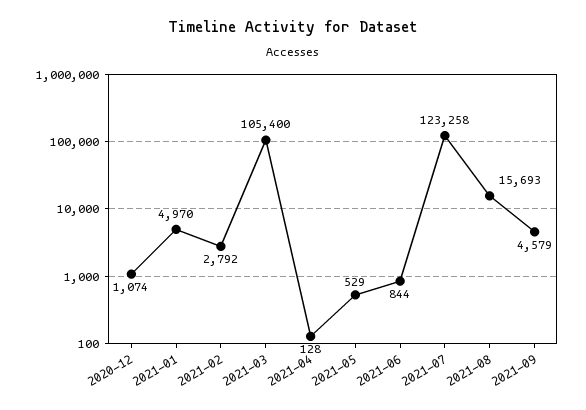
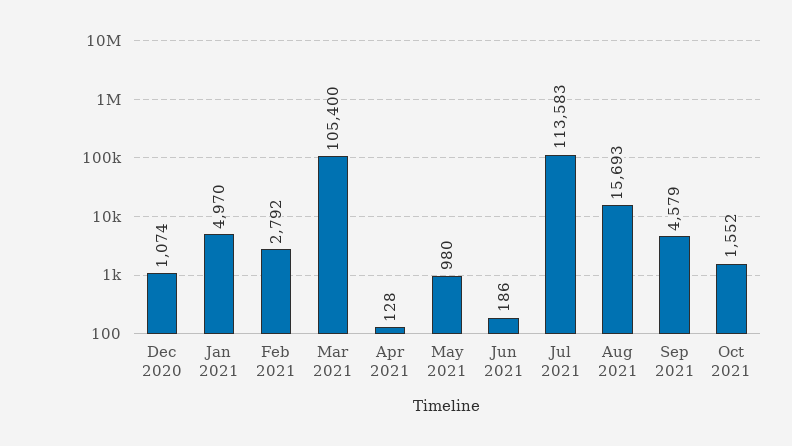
2021-05: 529 -> 980
2021-06: 844 -> 186
2021-07: 123258 -> 113583
Oct 2021: none -> 1552

